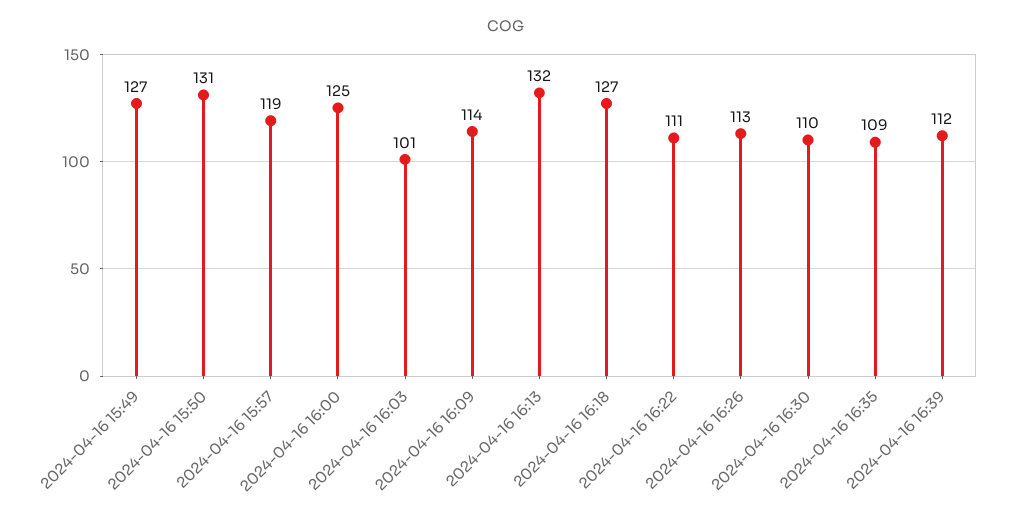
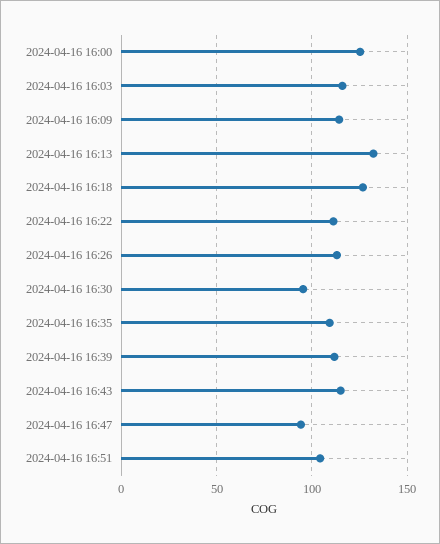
2024-04-16 15:49: 127 -> none
2024-04-16 15:50: 131 -> none
2024-04-16 15:57: 119 -> none
2024-04-16 16:03: 101 -> 115
2024-04-16 16:30: 110 -> 95
2024-04-16 16:43: none -> 115
2024-04-16 16:47: none -> 95
2024-04-16 16:51: none -> 105

